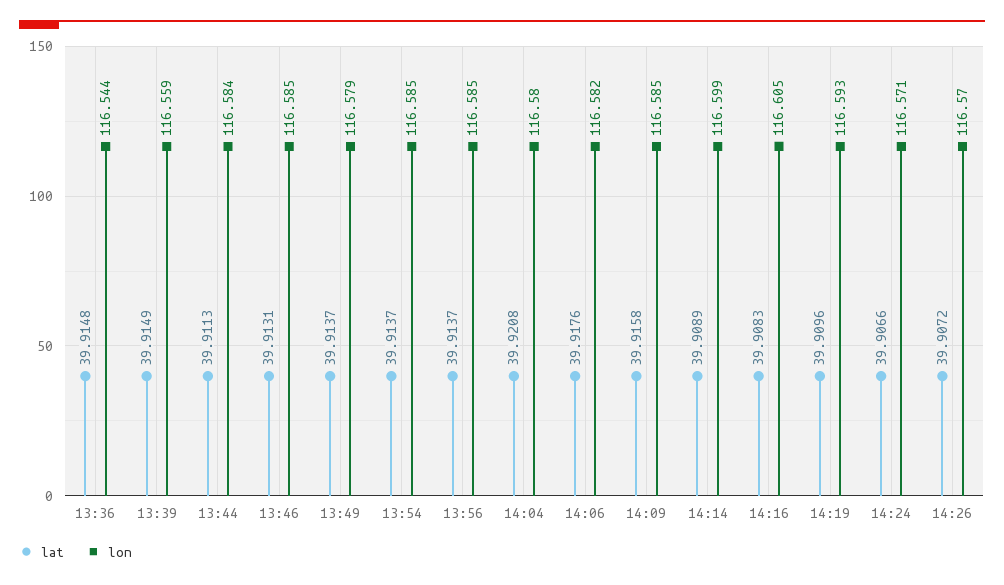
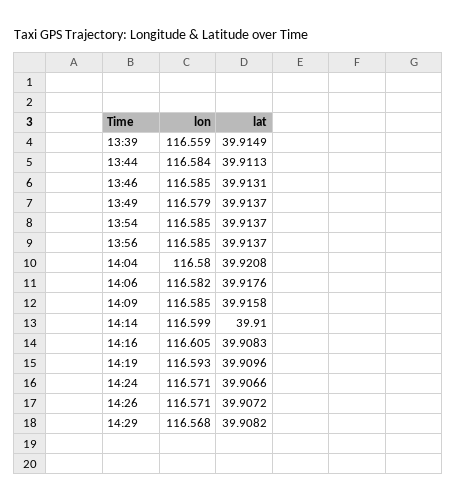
lat, 13:36: 39.9148 -> none
lon, 13:36: 116.544 -> none
lat, 14:14: 39.9089 -> 39.91
lon, 14:26: 116.57 -> 116.571
lon, 14:29: none -> 116.568
lat, 14:29: none -> 39.9082

